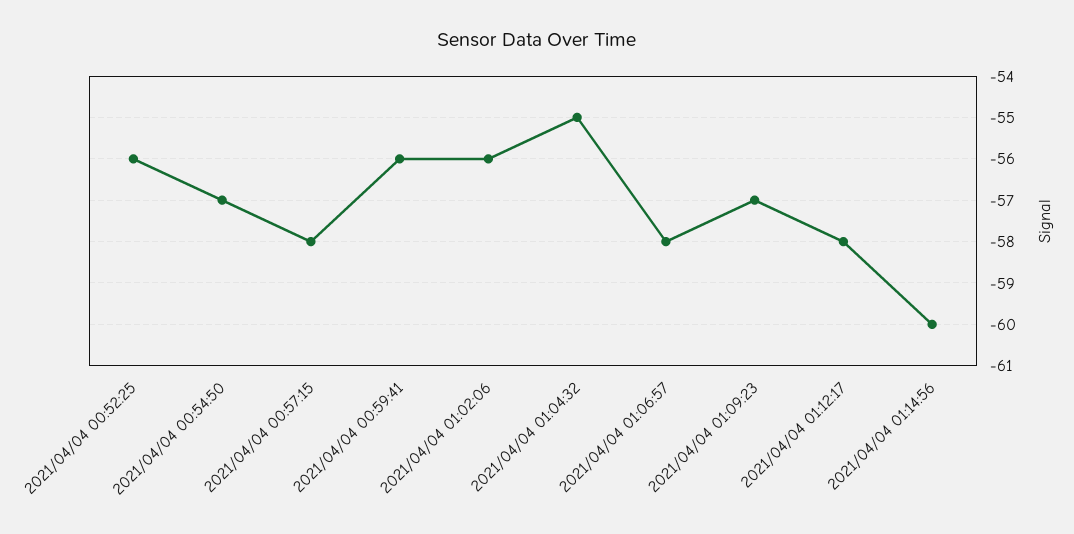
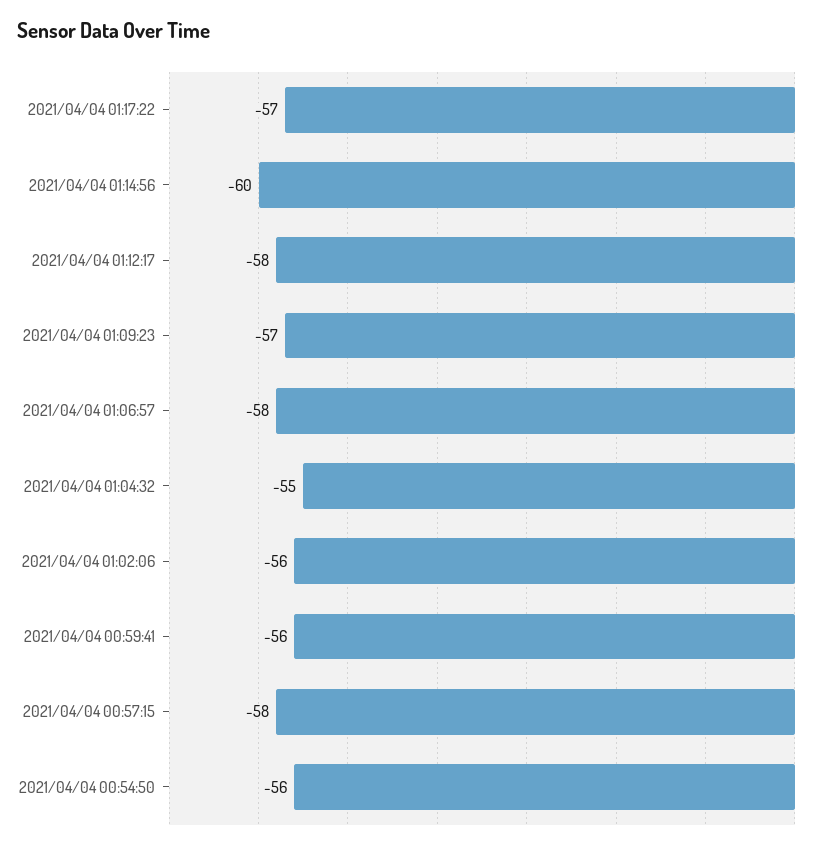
2021/04/04 00:52:25: -56 -> none
2021/04/04 00:54:50: -57 -> -56
2021/04/04 01:17:22: none -> -57

